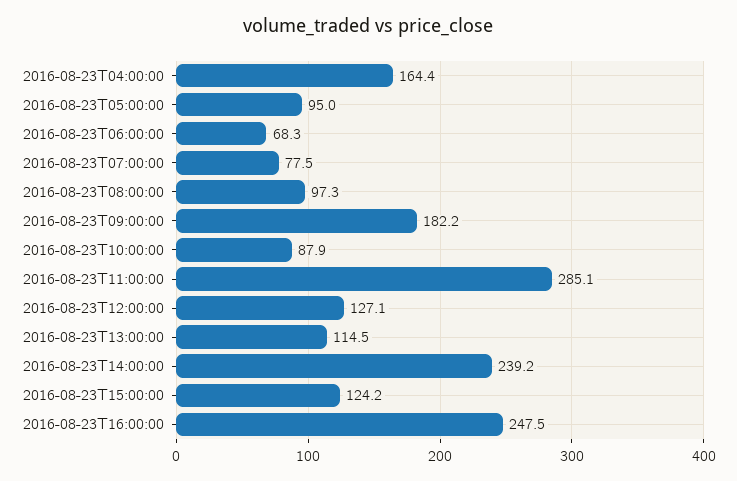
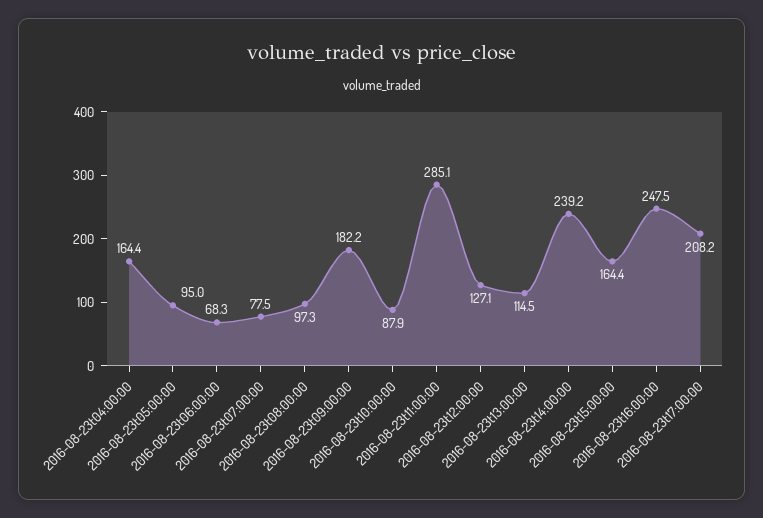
2016-08-23T15:00:00: 124.2 -> 164.4
2016-08-23t17:00:00: none -> 208.2

